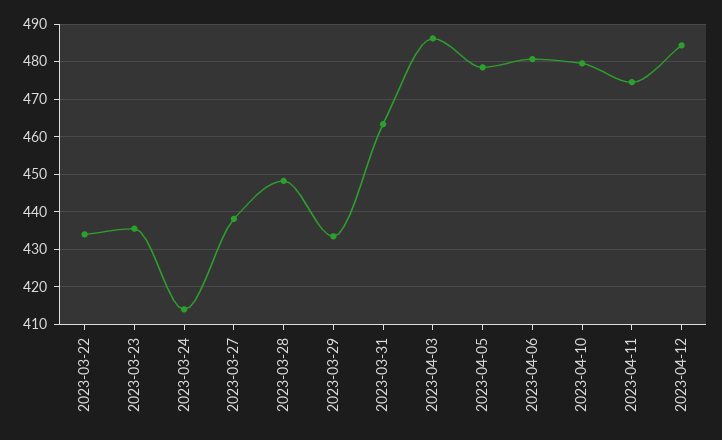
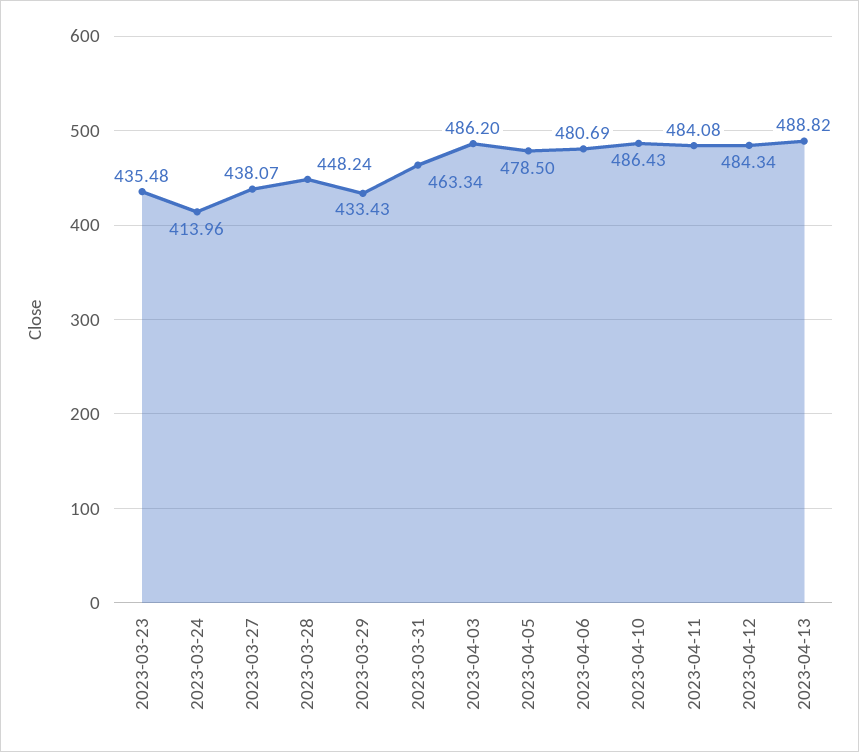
2023-03-22: 434 -> none
2023-04-10: 480 -> 486.43
2023-04-11: 474 -> 484.08
2023-04-13: none -> 488.82

